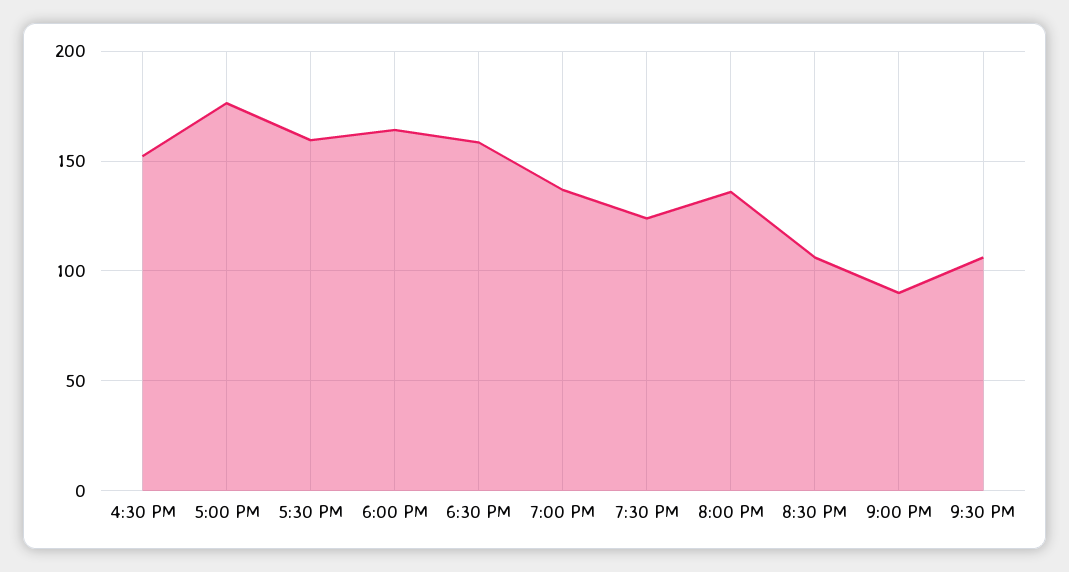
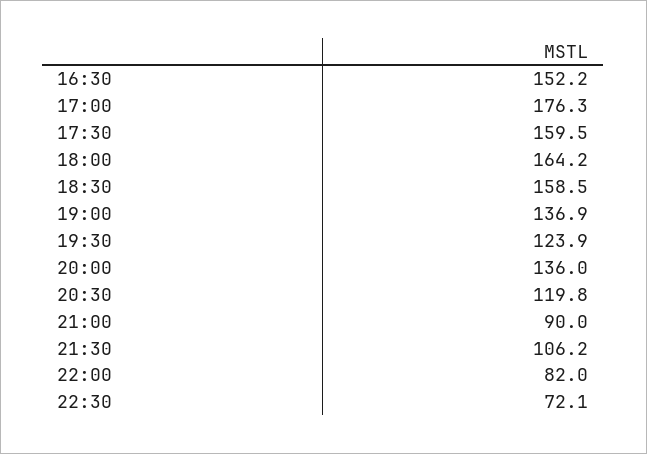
8:30 PM: 105 -> 119.8
22:00: none -> 82
22:30: none -> 72.1

